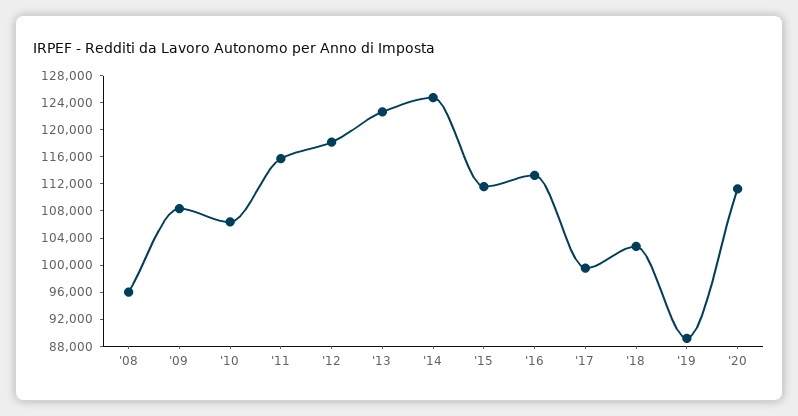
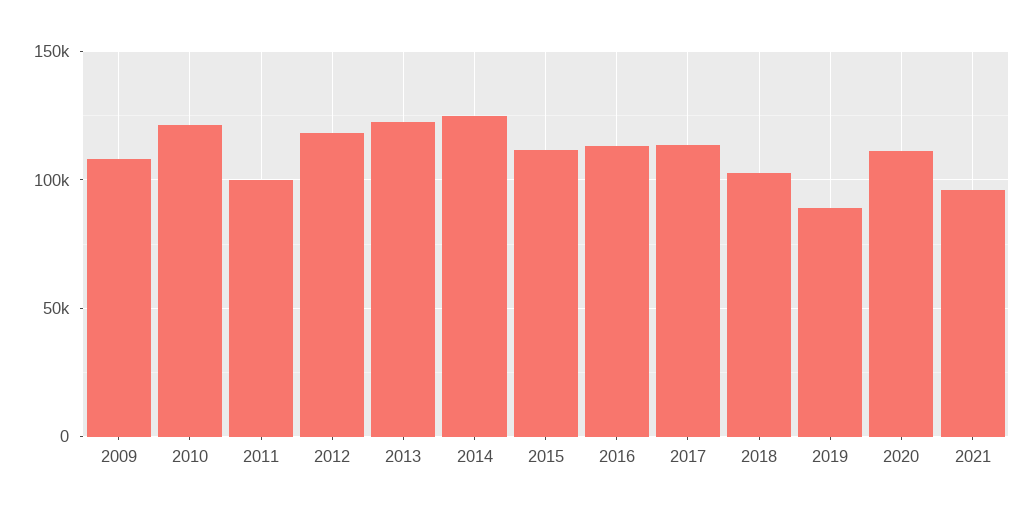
'08: 96000 -> none
'10: 106000 -> 120000
'11: 116000 -> 100000
'17: 100000 -> 115000
2021: none -> 95000

